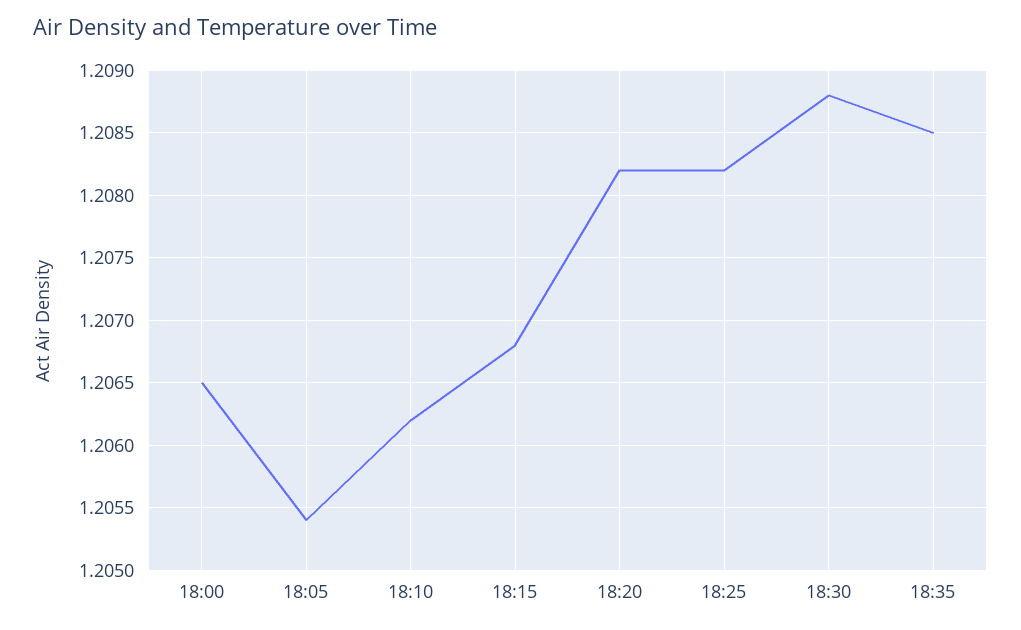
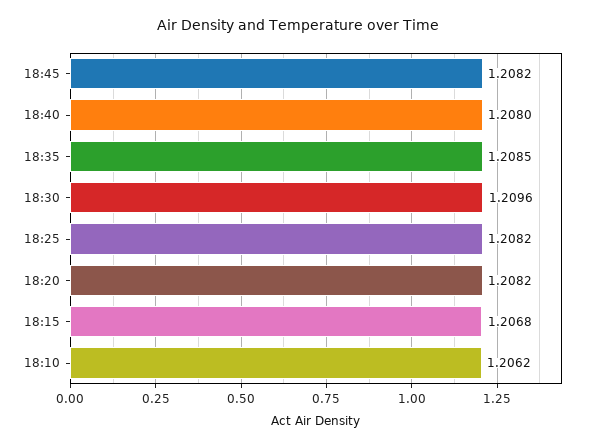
18:00: 1.2065 -> none
18:05: 1.2054 -> none
18:30: 1.2088 -> 1.2096
18:45: none -> 1.2082
18:40: none -> 1.208

